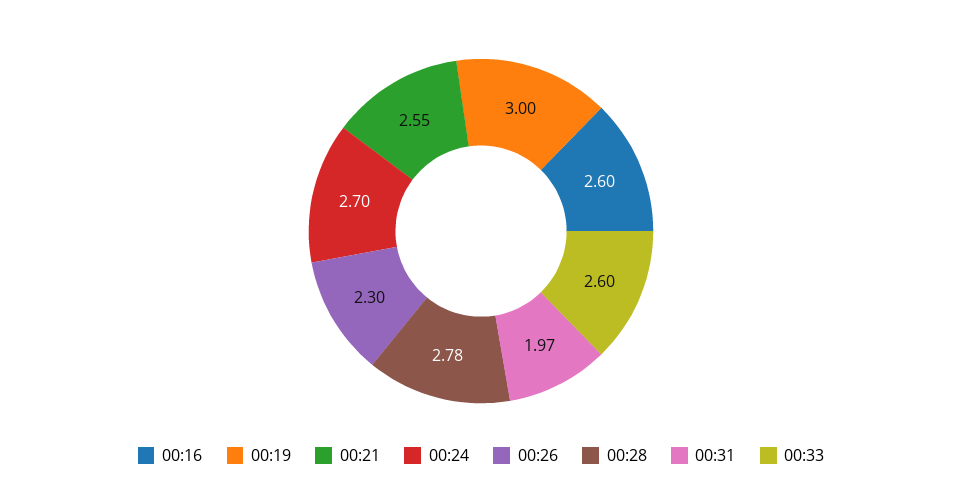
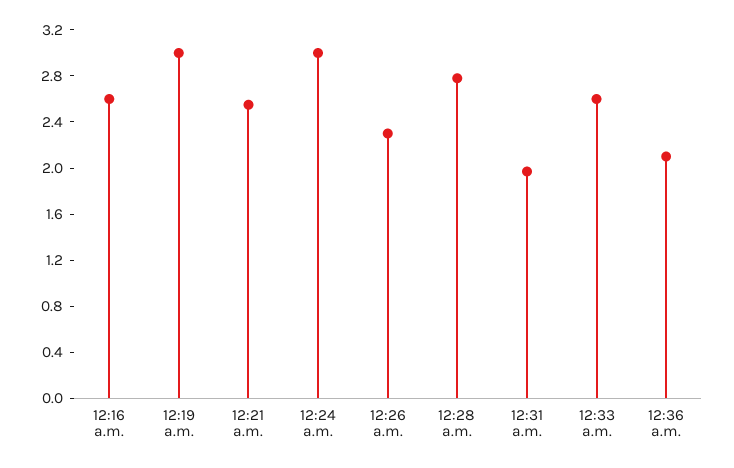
00:24: 2.7 -> 3
12:36 a.m.: none -> 2.1

